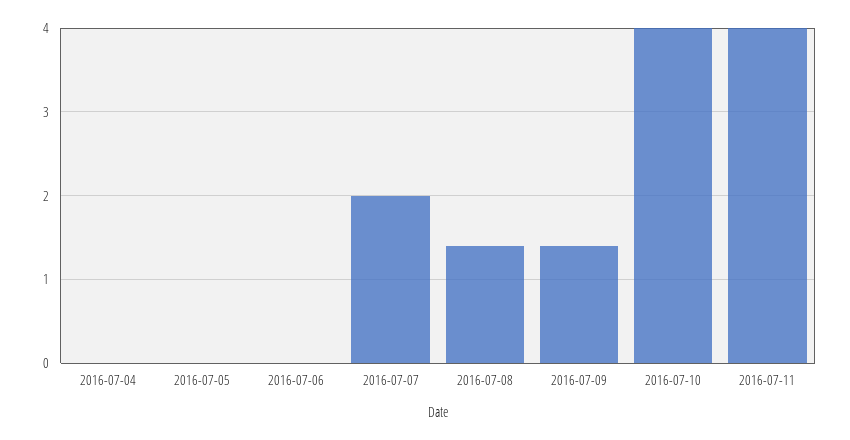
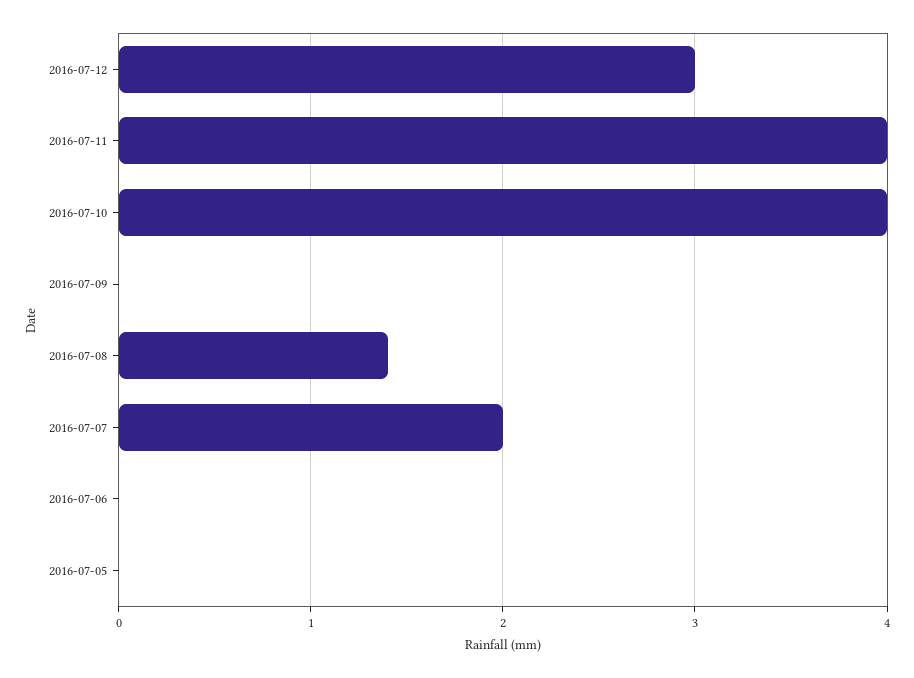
2016-07-04: 0 -> none
2016-07-09: 1.4 -> 0
2016-07-12: none -> 3

